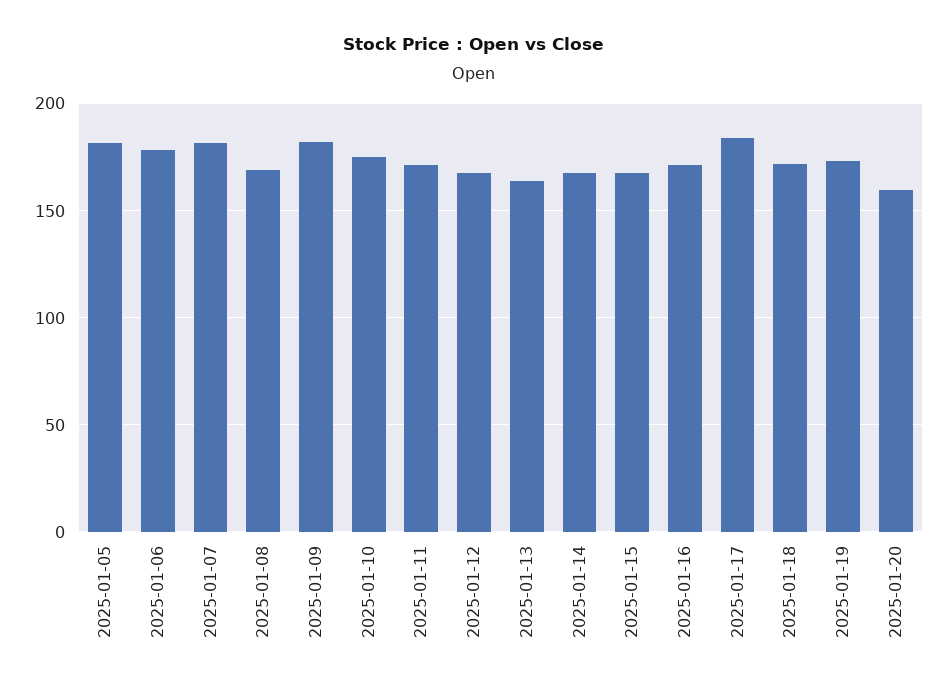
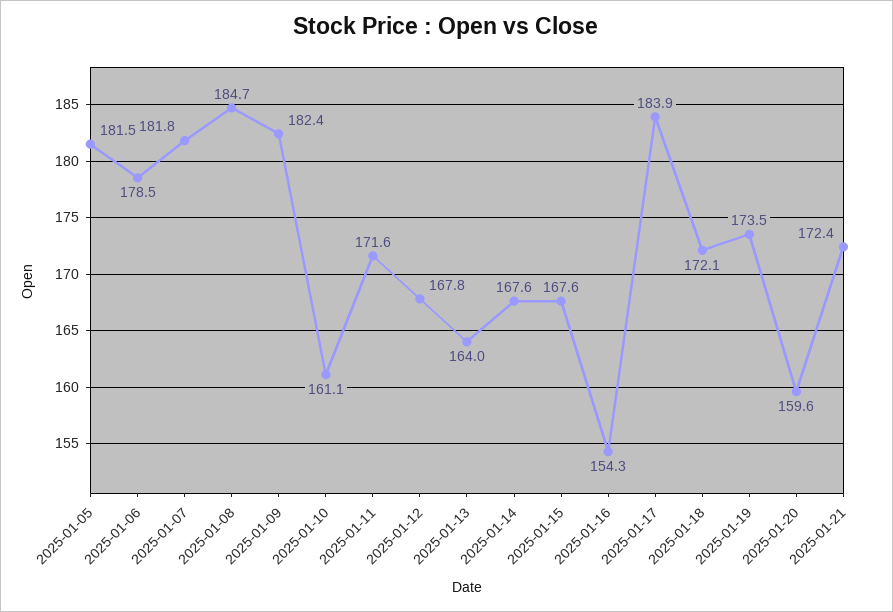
2025-01-08: 170 -> 184.7
2025-01-10: 175 -> 161.1
2025-01-16: 170 -> 154.3
2025-01-21: none -> 172.4

